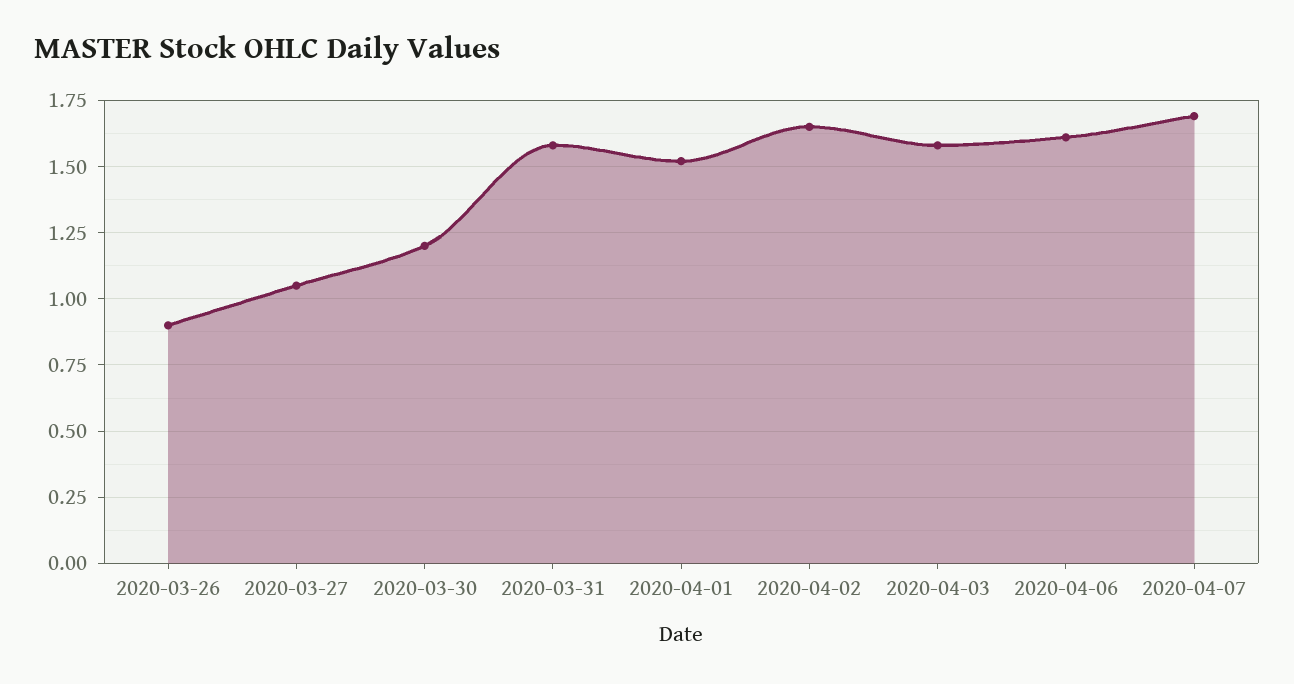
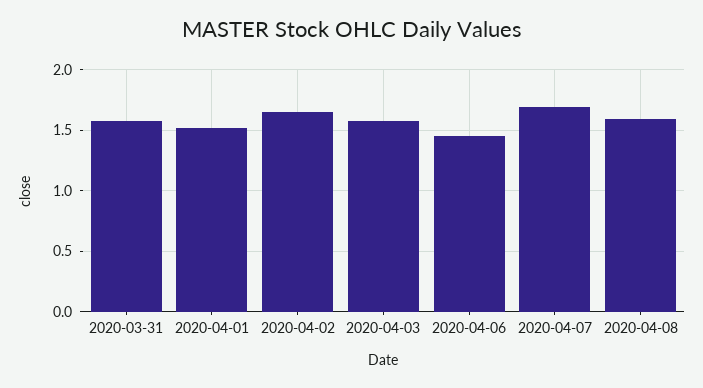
2020-03-26: 0.9 -> none
2020-03-27: 1.05 -> none
2020-03-30: 1.2 -> none
2020-04-06: 1.6 -> 1.45
2020-04-08: none -> 1.6

